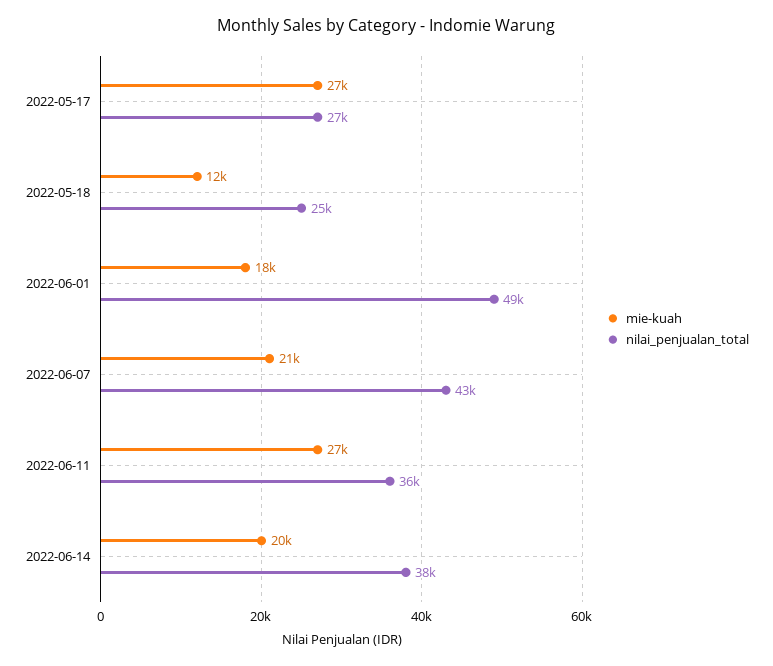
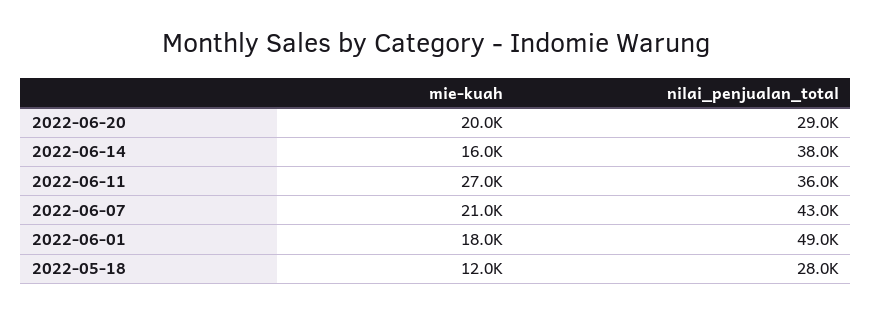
mie-kuah, 2022-05-17: 27000 -> none
nilai_penjualan_total, 2022-05-17: 27000 -> none
nilai_penjualan_total, 2022-05-18: 25000 -> 28000
mie-kuah, 2022-06-14: 20000 -> 16000
mie-kuah, 2022-06-20: none -> 20000
nilai_penjualan_total, 2022-06-20: none -> 29000

